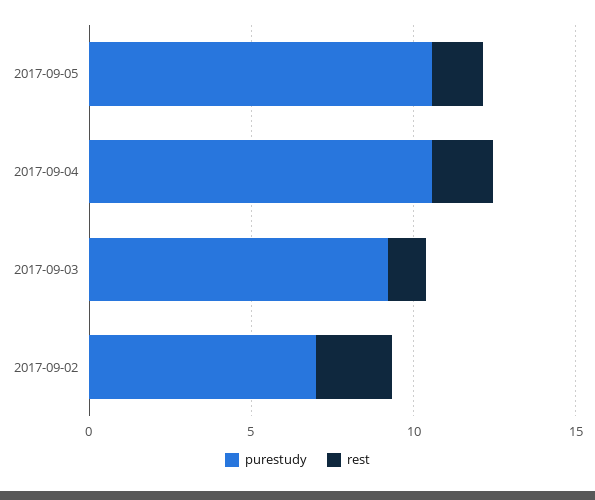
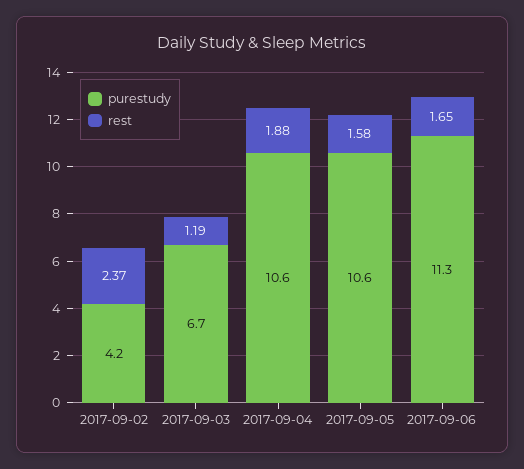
purestudy, 2017-09-03: 9 -> 6.7
purestudy, 2017-09-02: 7 -> 4.2
purestudy, 2017-09-06: none -> 11.3
rest, 2017-09-06: none -> 1.65

